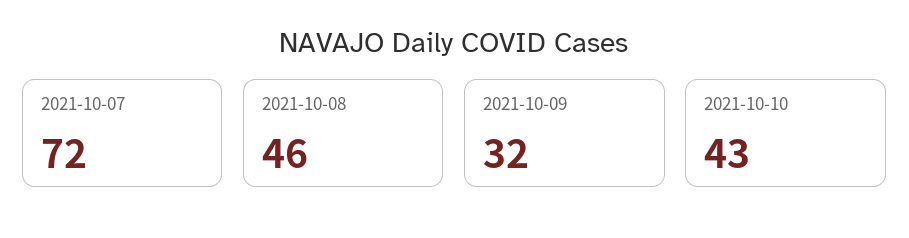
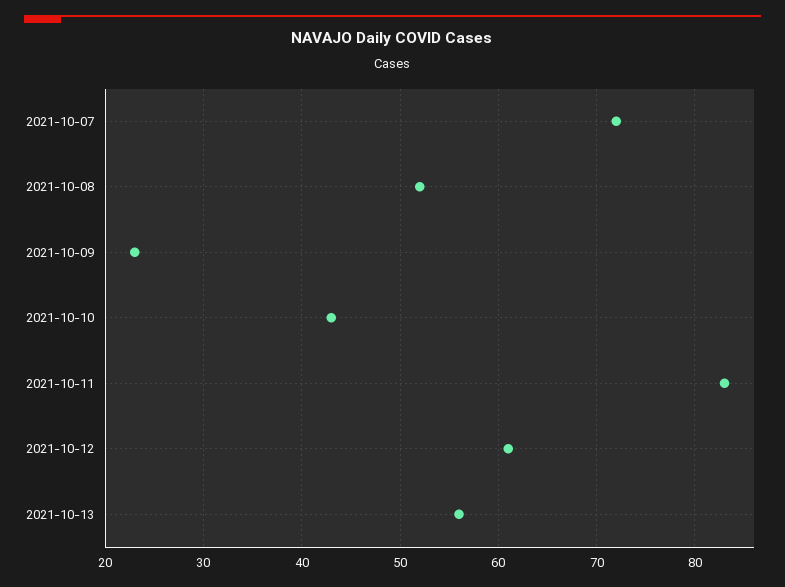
2021-10-08: 46 -> 52
2021-10-09: 32 -> 23
2021-10-11: none -> 83
2021-10-12: none -> 61
2021-10-13: none -> 56

